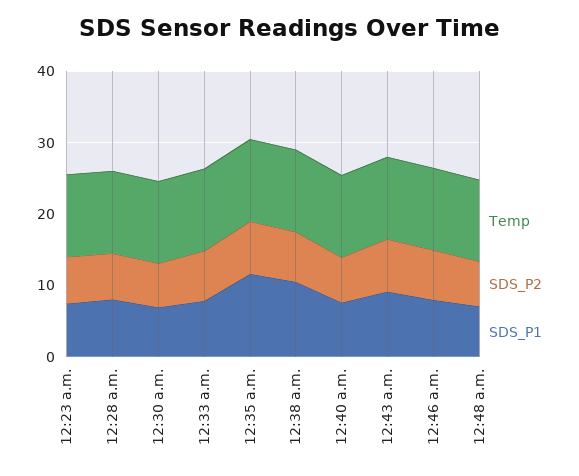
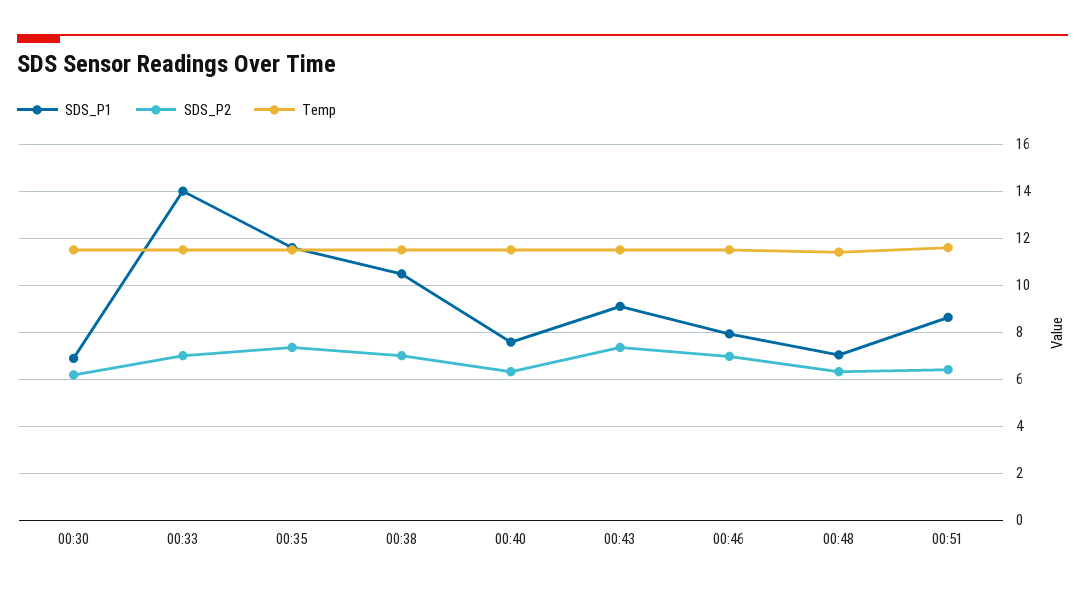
Temp, 12:23 a.m.: 12 -> none
SDS_P2, 12:23 a.m.: 6 -> none
SDS_P1, 12:23 a.m.: 8 -> none
Temp, 12:28 a.m.: 12 -> none
SDS_P2, 12:28 a.m.: 6 -> none
SDS_P1, 12:28 a.m.: 8 -> none
SDS_P1, 12:33 a.m.: 8 -> 14
SDS_P1, 00:51: none -> 8.5
SDS_P2, 00:51: none -> 6.5
Temp, 00:51: none -> 11.5

